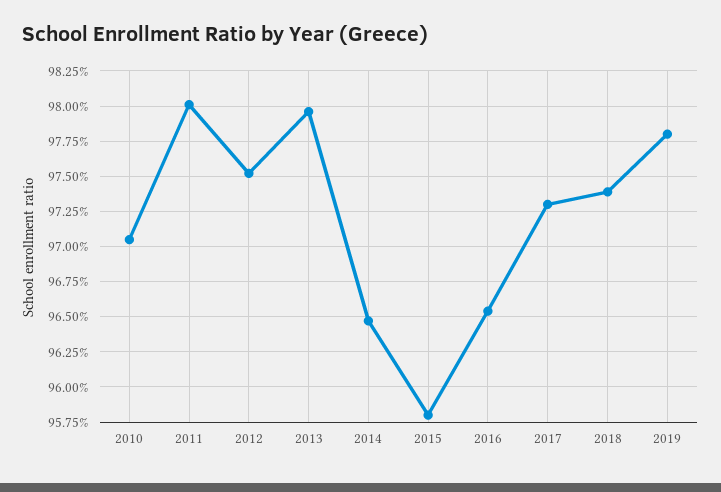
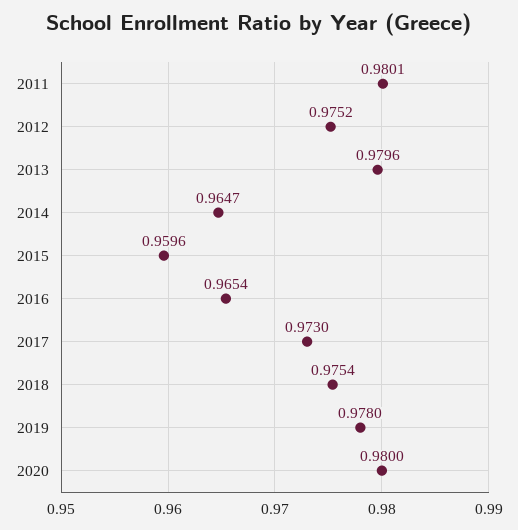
2010: 0.9705 -> none
2015: 0.958 -> 0.9596
2018: 0.974 -> 0.9754
2020: none -> 0.98

